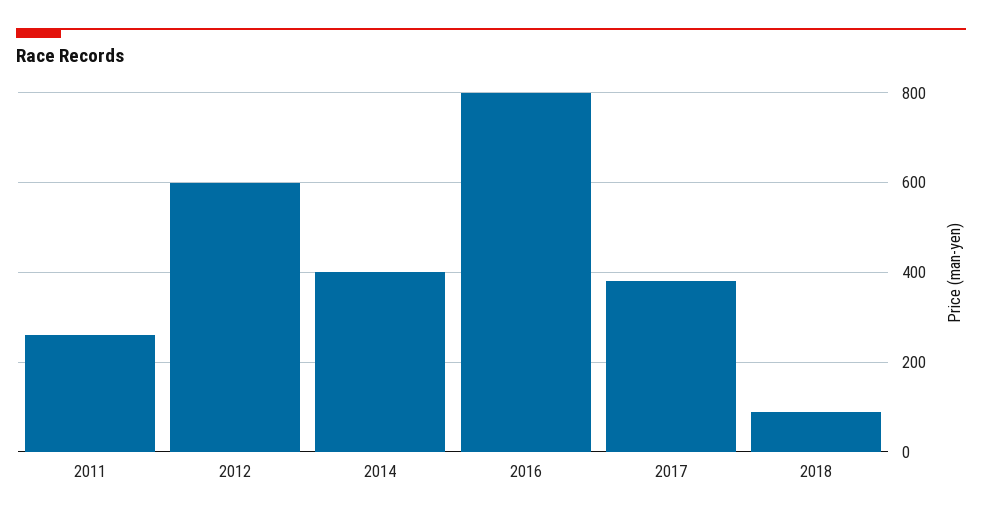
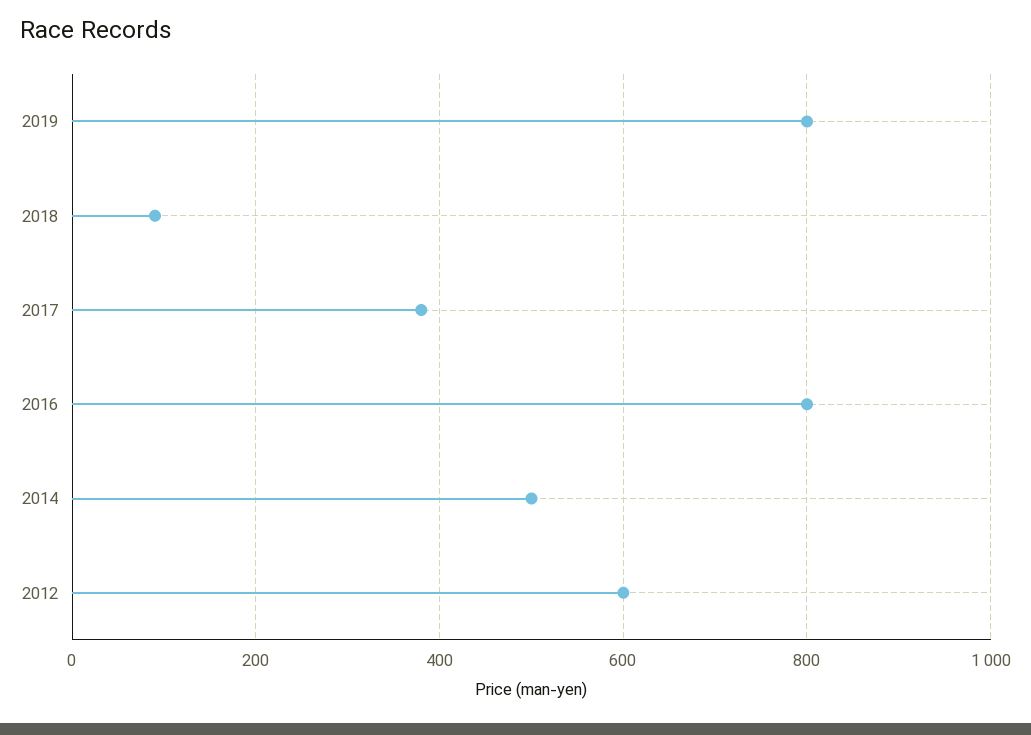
2011: 260 -> none
2014: 400 -> 500
2019: none -> 800

